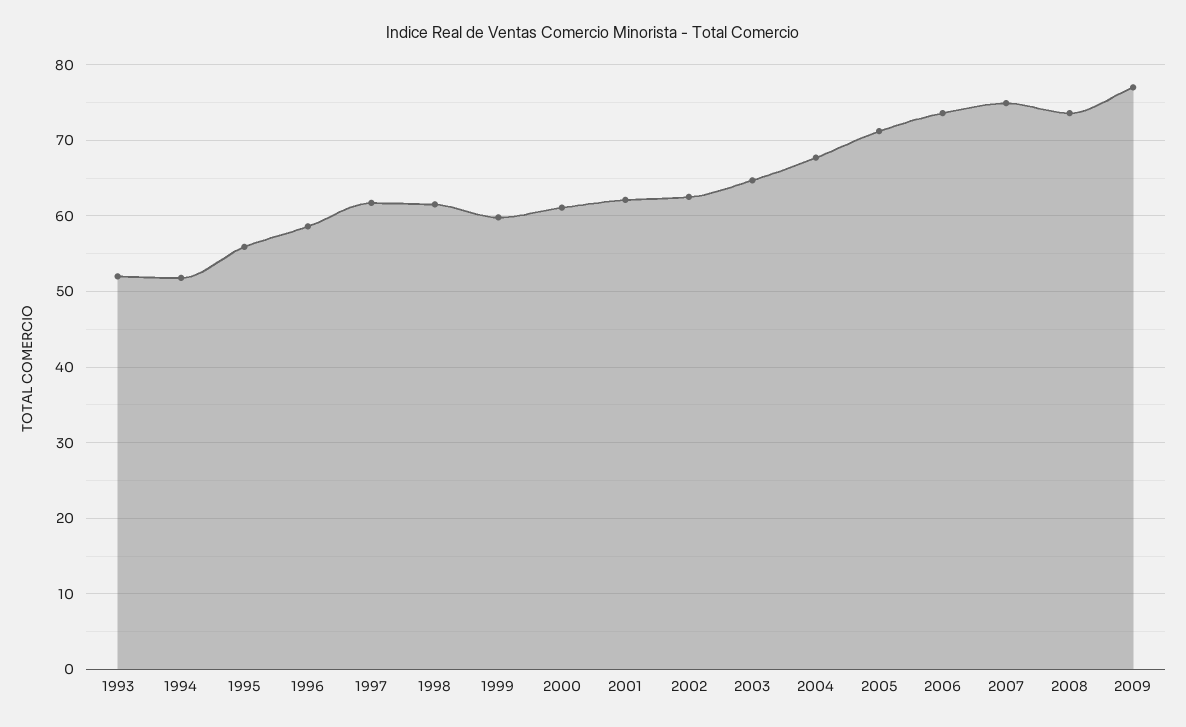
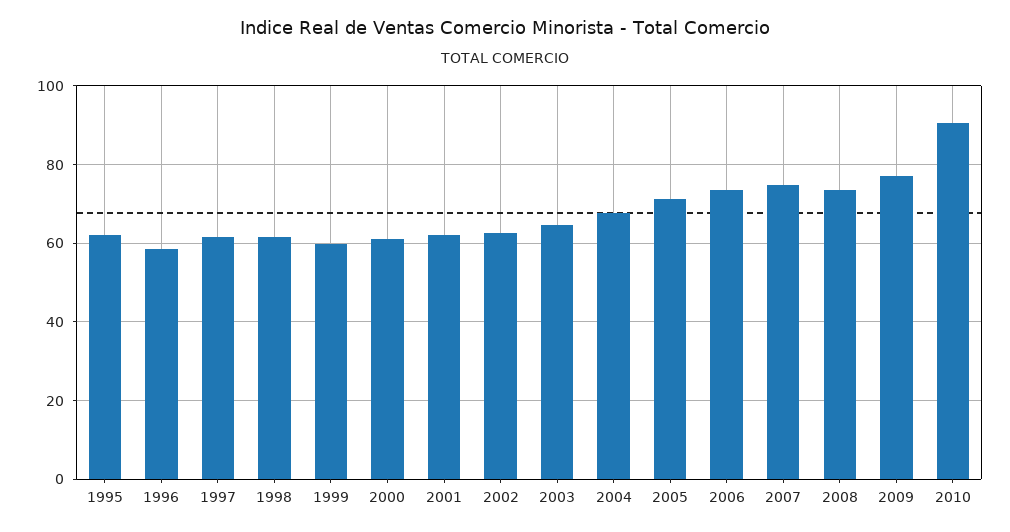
1993: 52 -> none
1994: 52 -> none
1995: 56 -> 62
2010: none -> 90

